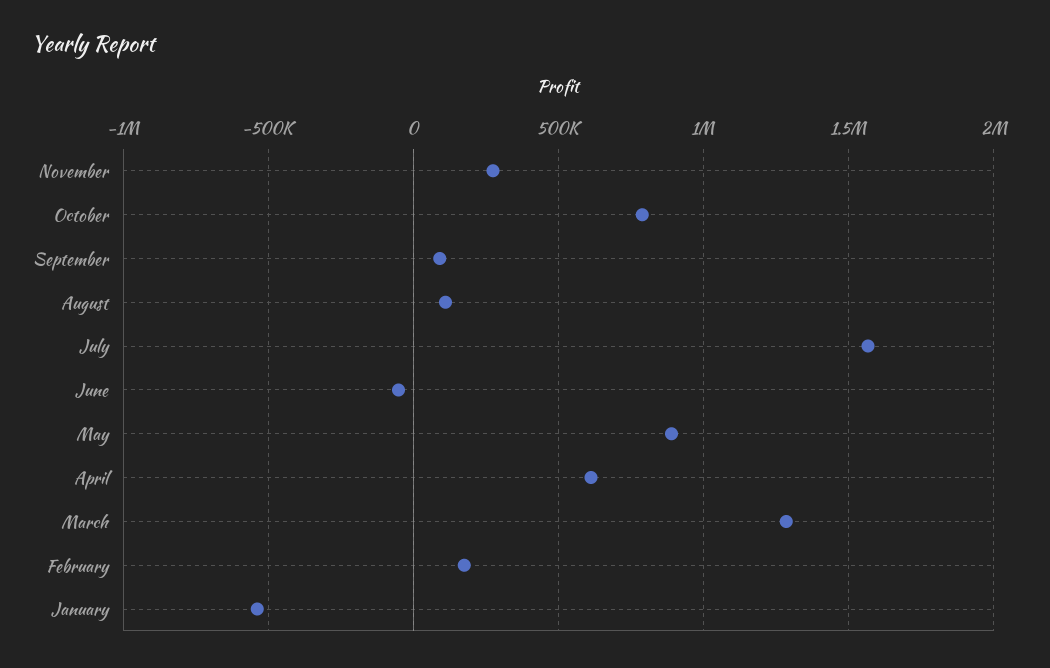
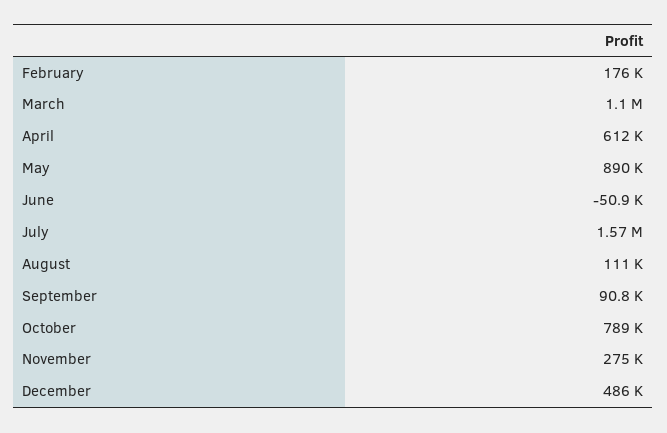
March: 1300000 -> 1100000
January: -550000 -> none
December: none -> 486000

